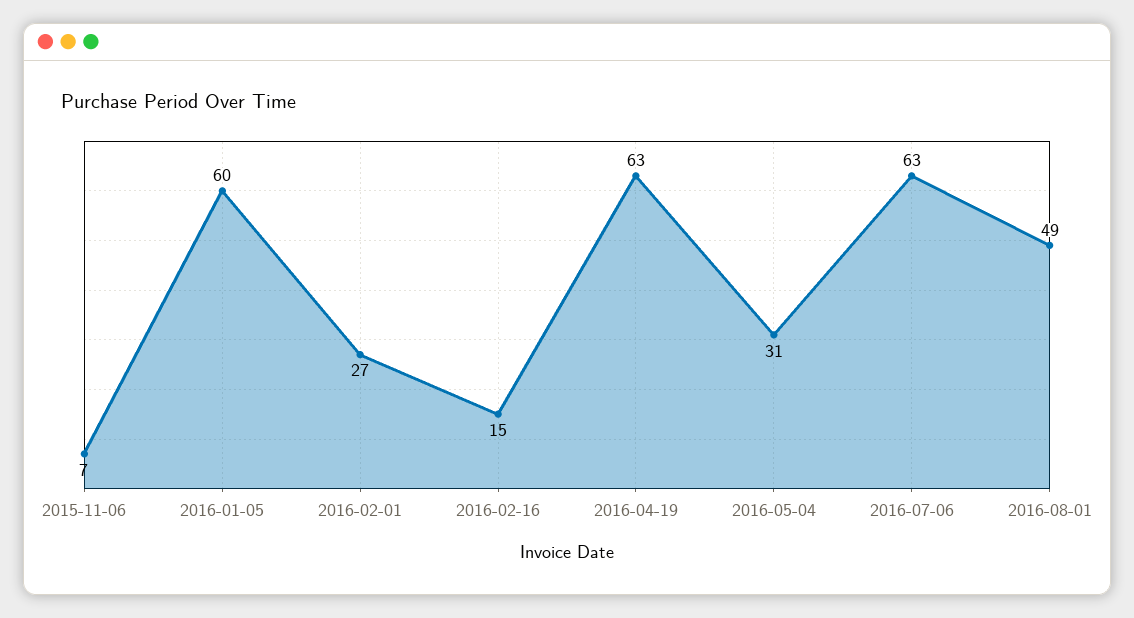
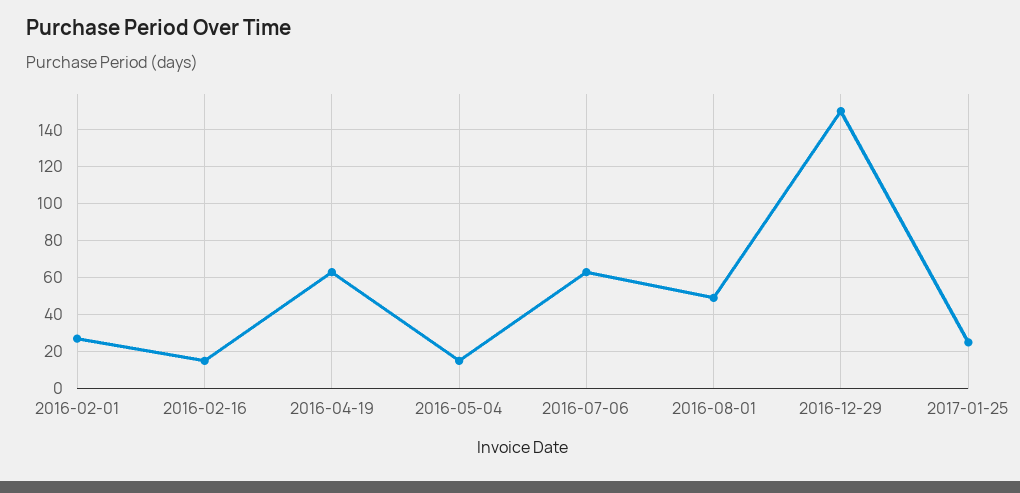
2015-11-06: 7 -> none
2016-01-05: 60 -> none
2016-05-04: 31 -> 15
2016-12-29: none -> 150
2017-01-25: none -> 25

